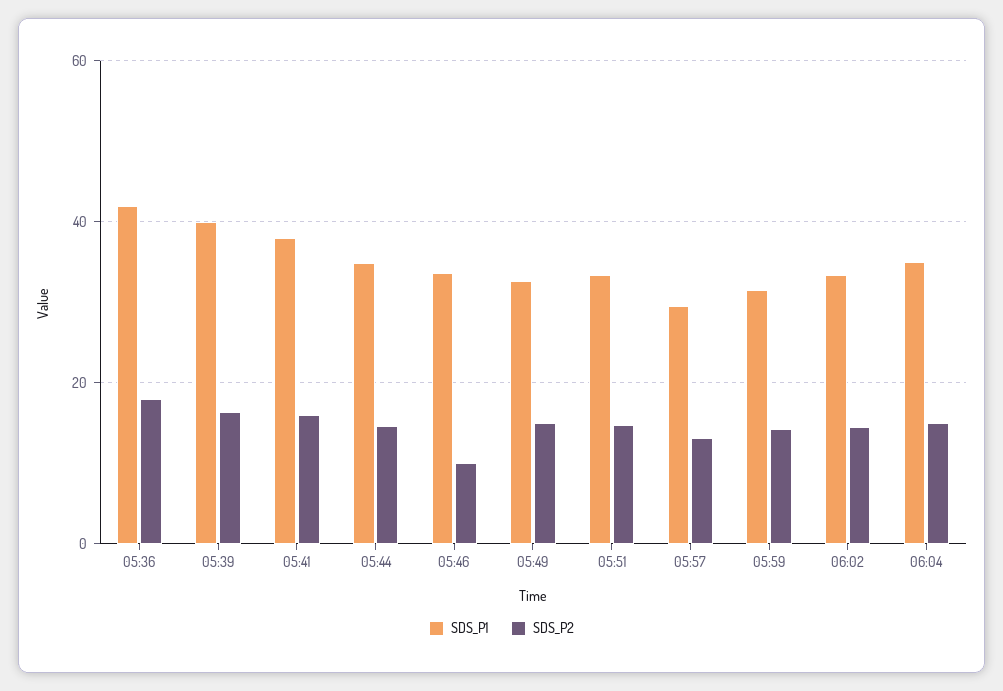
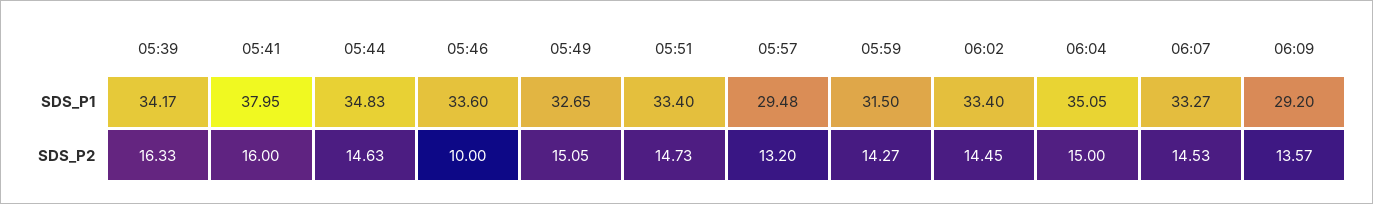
SDS_P1, 05:36: 42 -> none
SDS_P2, 05:36: 18 -> none
SDS_P1, 05:39: 40 -> 34.17
SDS_P1, 06:07: none -> 33.27
SDS_P1, 06:09: none -> 29.2
SDS_P2, 06:07: none -> 14.53
SDS_P2, 06:09: none -> 13.57

